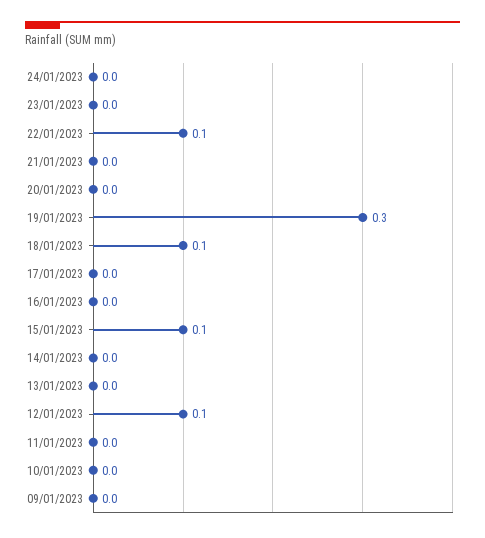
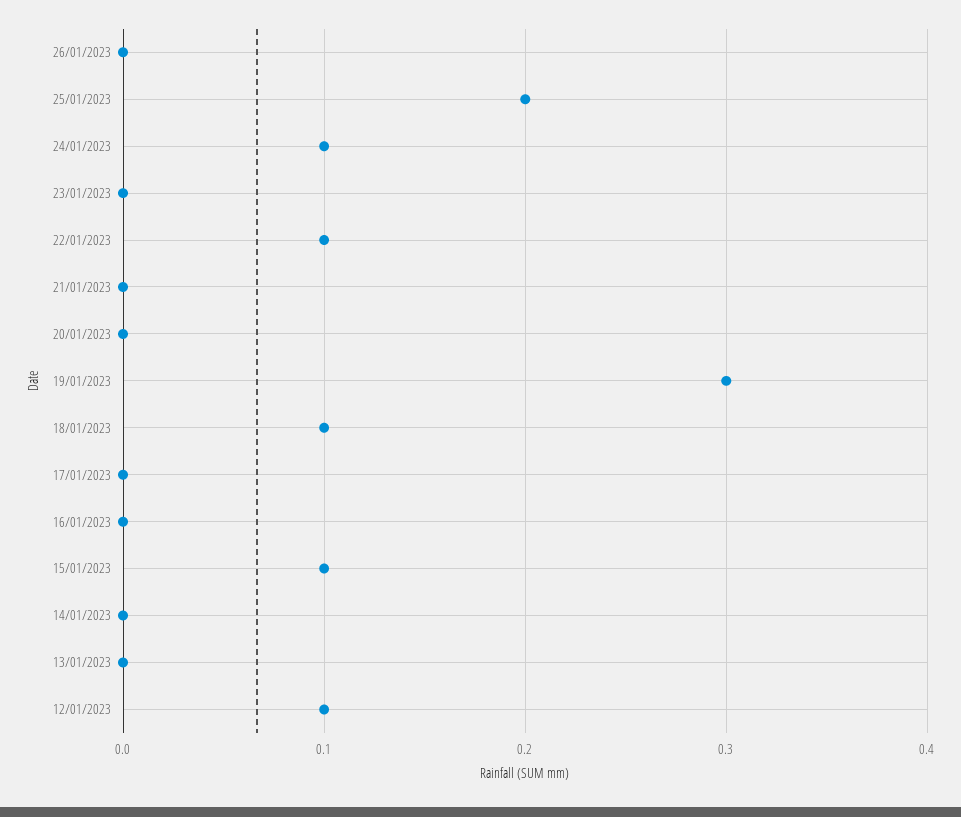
24/01/2023: 0 -> 0.1
11/01/2023: 0 -> none
10/01/2023: 0 -> none
09/01/2023: 0 -> none
26/01/2023: none -> 0
25/01/2023: none -> 0.2

